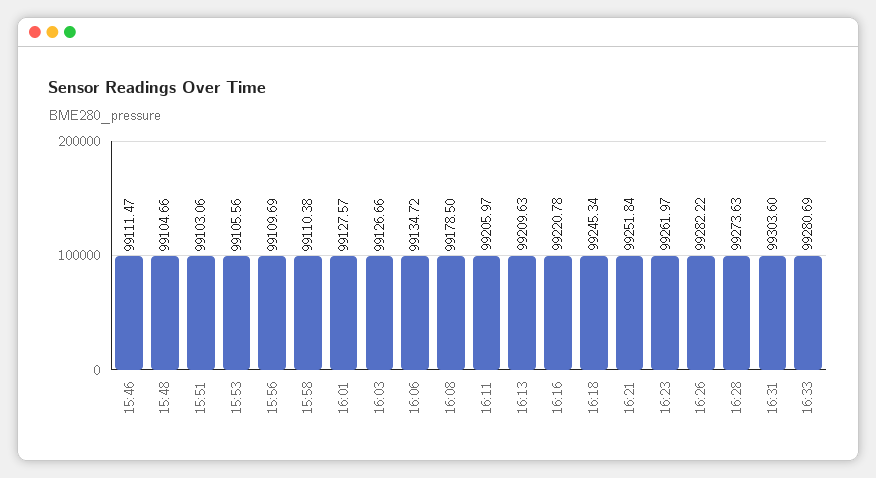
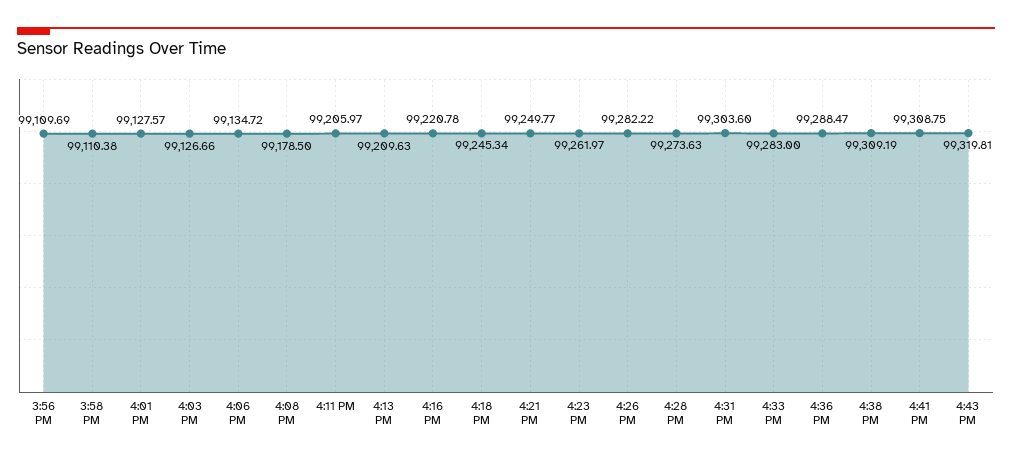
15:46: 99111.47 -> none
15:48: 99104.66 -> none
15:51: 99103.06 -> none
15:53: 99105.56 -> none
16:21: 99251.84 -> 99249.77
16:33: 99280.69 -> 99283
4:36 PM: none -> 99288.47
4:38 PM: none -> 99309.19
4:41 PM: none -> 99308.75
4:43 PM: none -> 99319.81

